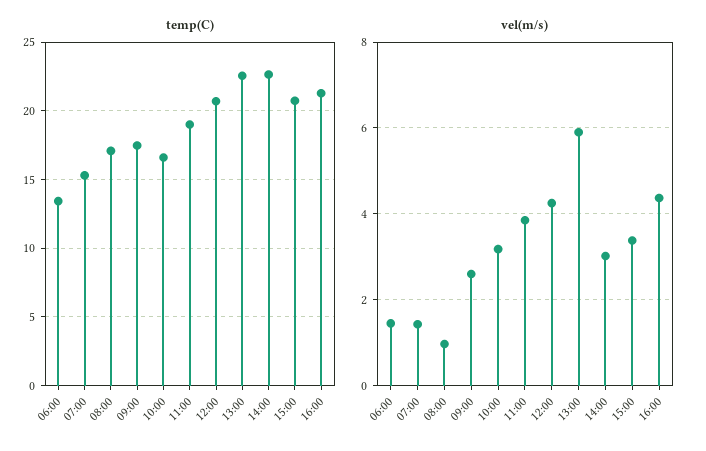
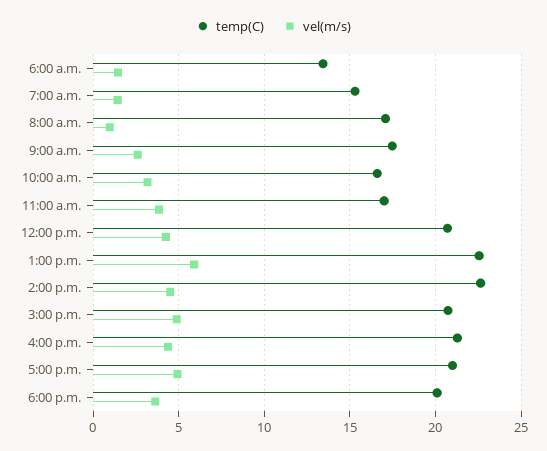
temp(C), 11:00: 19 -> 17
vel(m/s), 14:00: 3 -> 4.5
vel(m/s), 15:00: 3.4 -> 5
temp(C), 5:00 p.m.: none -> 21
vel(m/s), 5:00 p.m.: none -> 5
temp(C), 6:00 p.m.: none -> 20
vel(m/s), 6:00 p.m.: none -> 3.5

